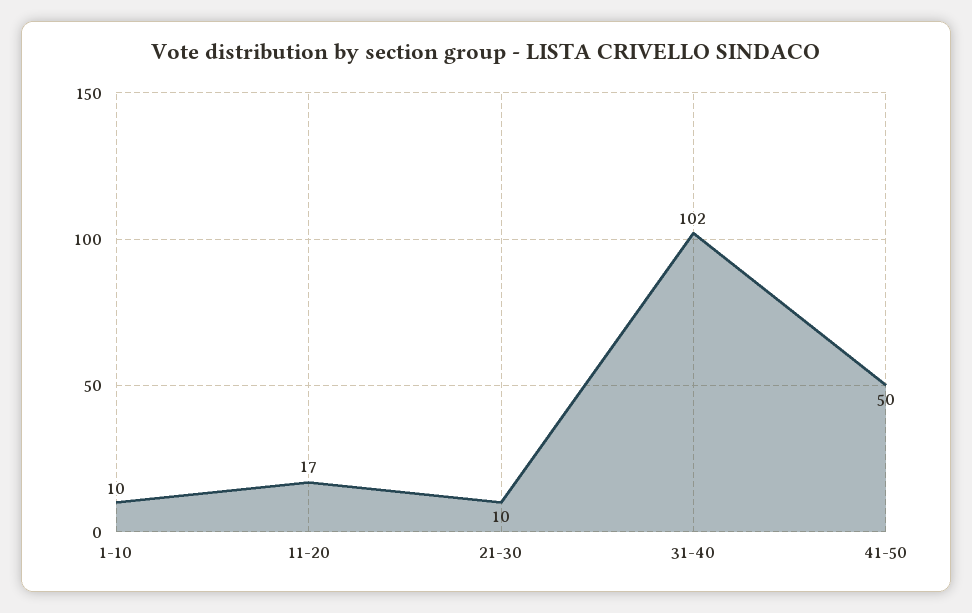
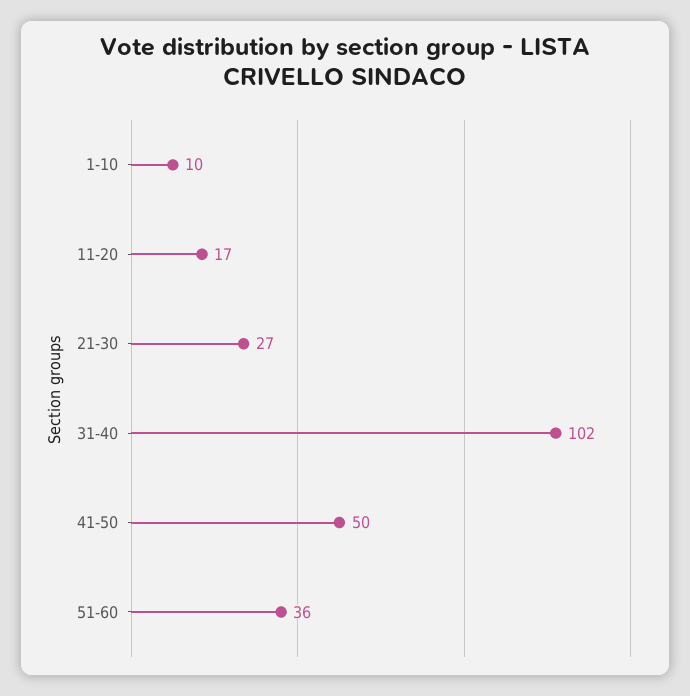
21-30: 10 -> 27
51-60: none -> 36

